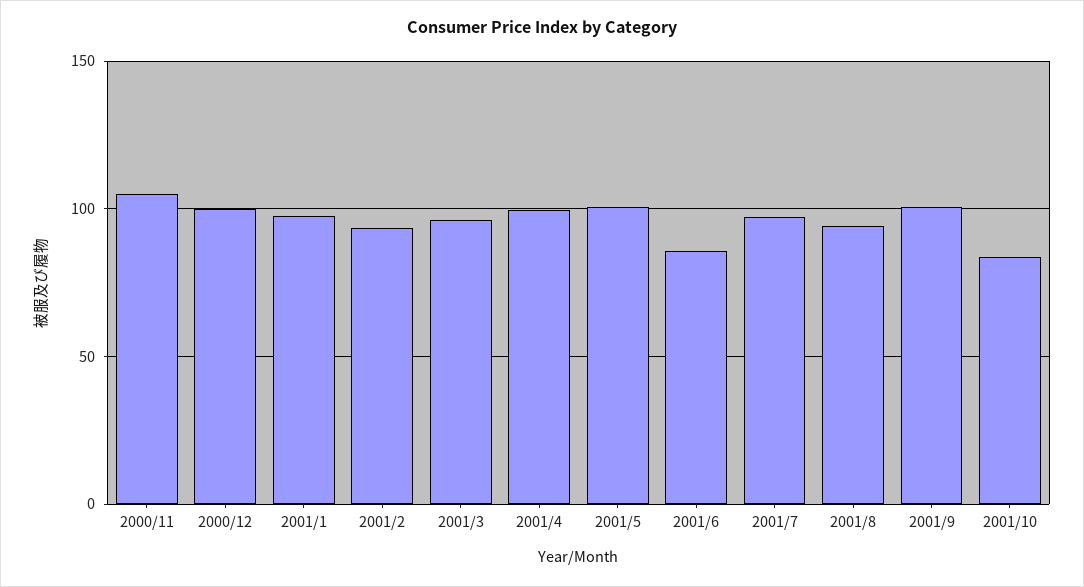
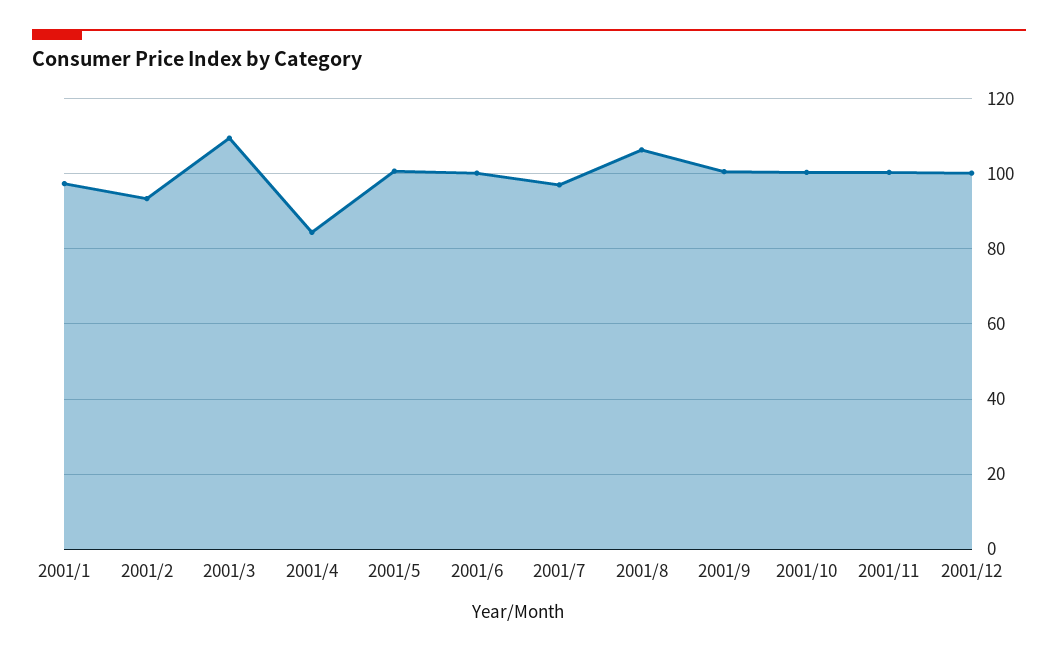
2000/11: 105 -> none
2000/12: 100 -> none
2001/3: 95 -> 110
2001/4: 100 -> 84
2001/6: 85 -> 100
2001/8: 95 -> 106
2001/10: 85 -> 100
2001/11: none -> 100
2001/12: none -> 100

